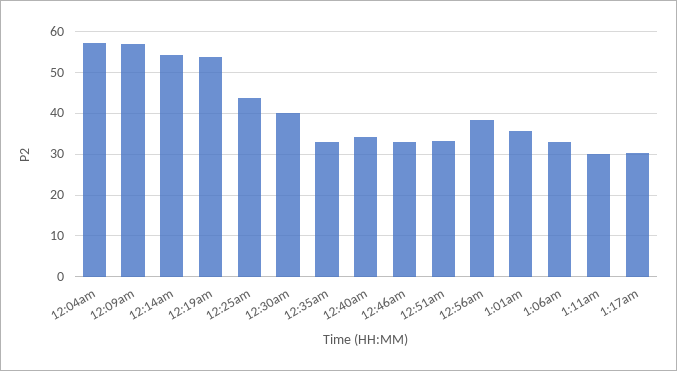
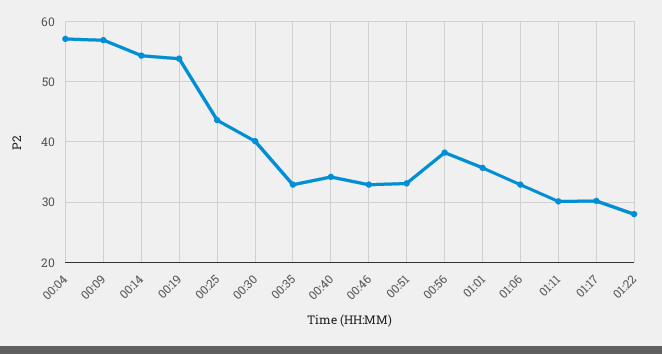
01:22: none -> 28

